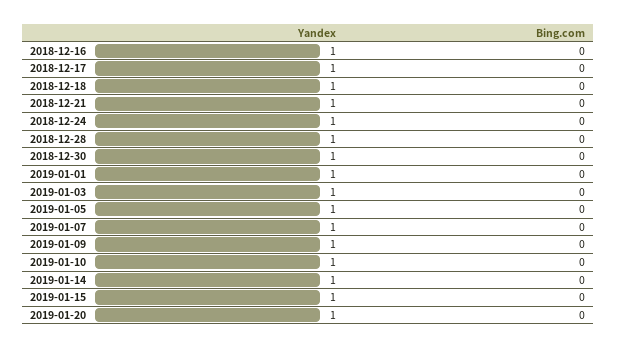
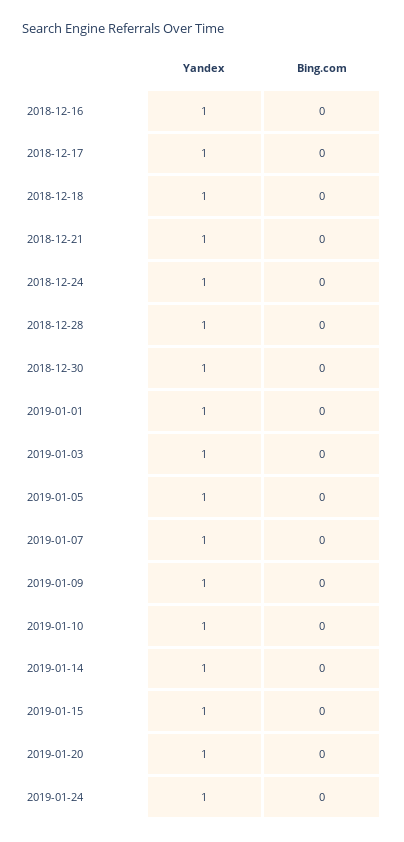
Yandex, 2019-01-24: none -> 1
Bing.com, 2019-01-24: none -> 0

